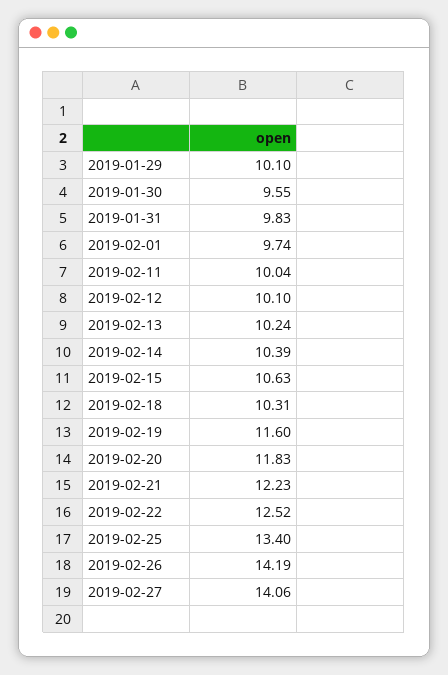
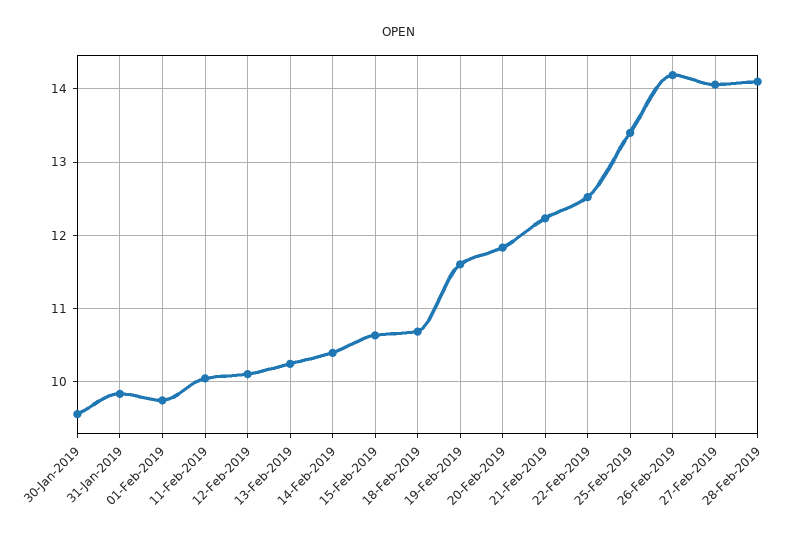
2019-01-29: 10.1 -> none
2019-02-18: 10.31 -> 10.7
28-Feb-2019: none -> 14.1

